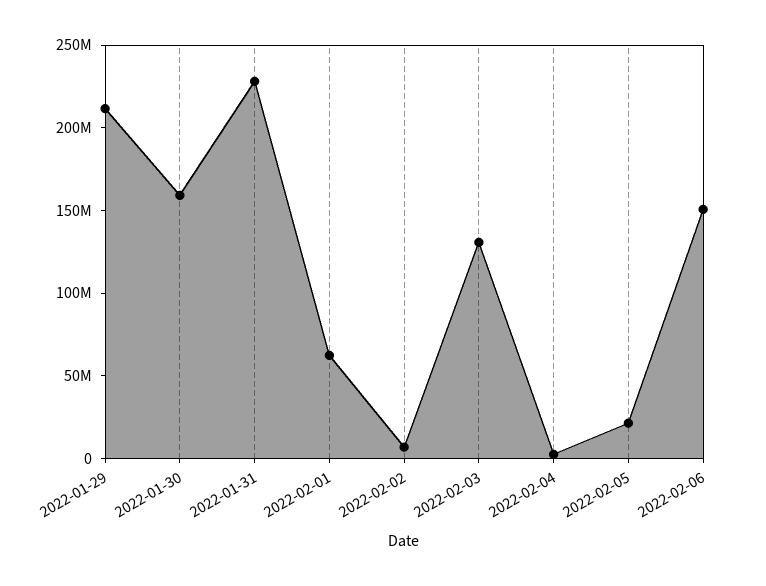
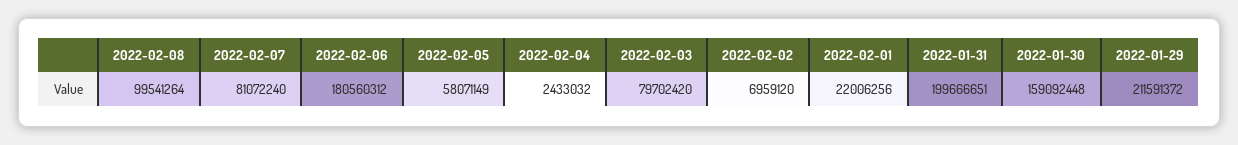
2022-01-31: 230000000 -> 199666651
2022-02-01: 60000000 -> 22006256
2022-02-03: 130000000 -> 79702420
2022-02-05: 20000000 -> 58071149
2022-02-06: 150000000 -> 180560312
2022-02-08: none -> 99541264
2022-02-07: none -> 81072240

